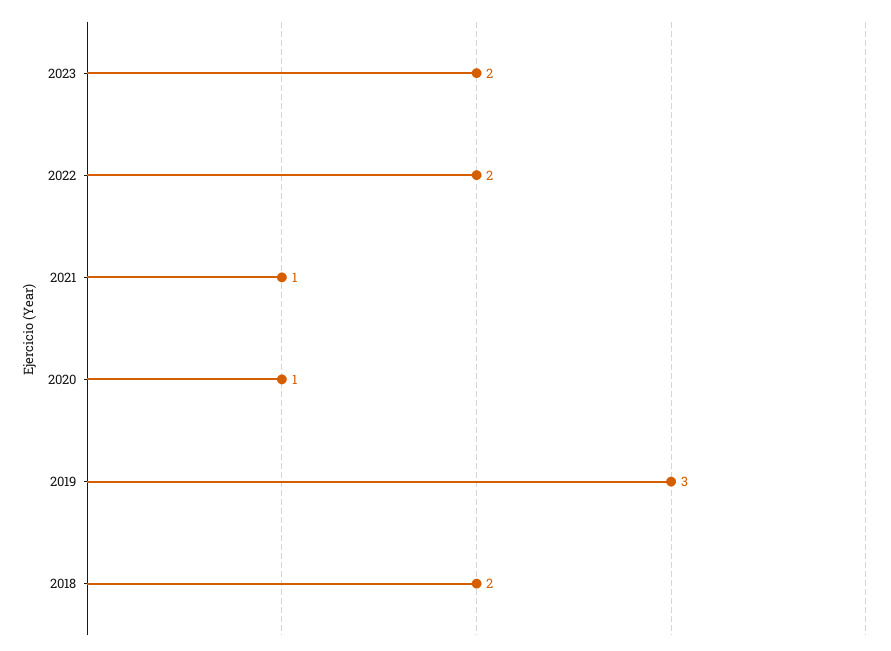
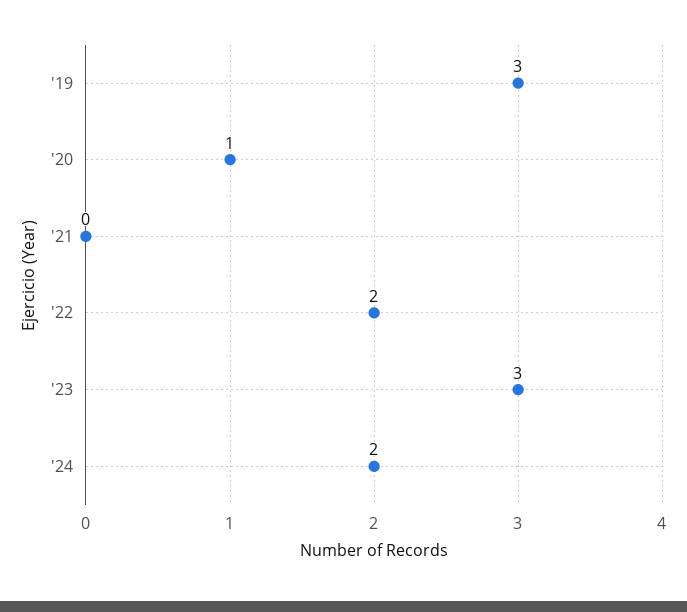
2023: 2 -> 3
2021: 1 -> 0
2018: 2 -> none
'24: none -> 2

